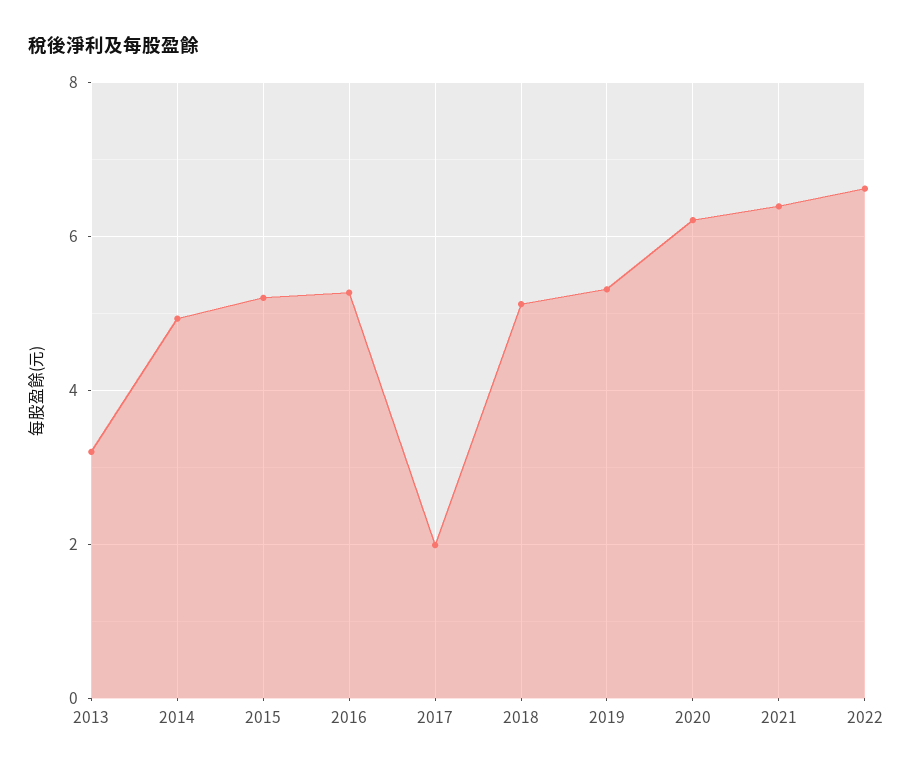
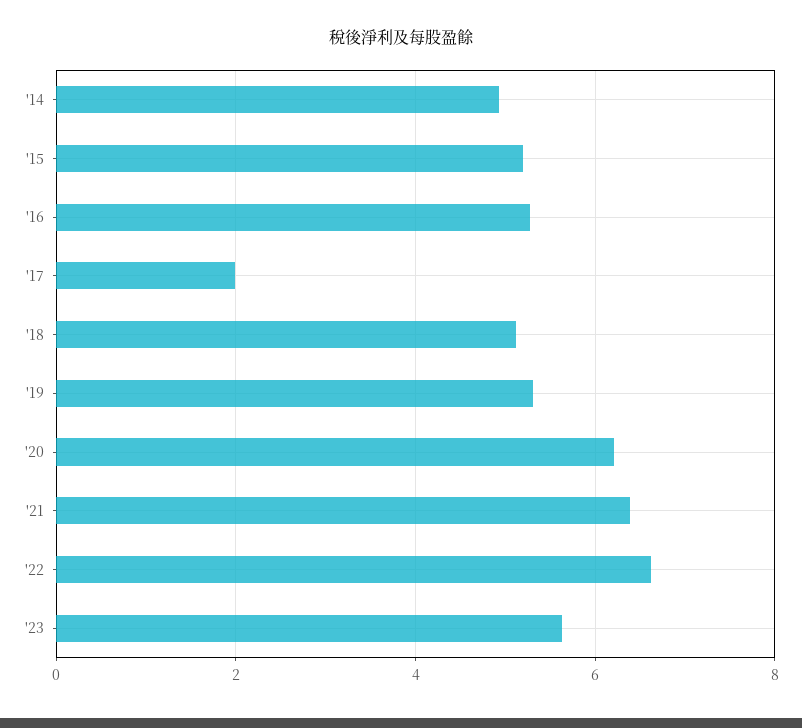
2013: 3.2 -> none
'23: none -> 5.6

